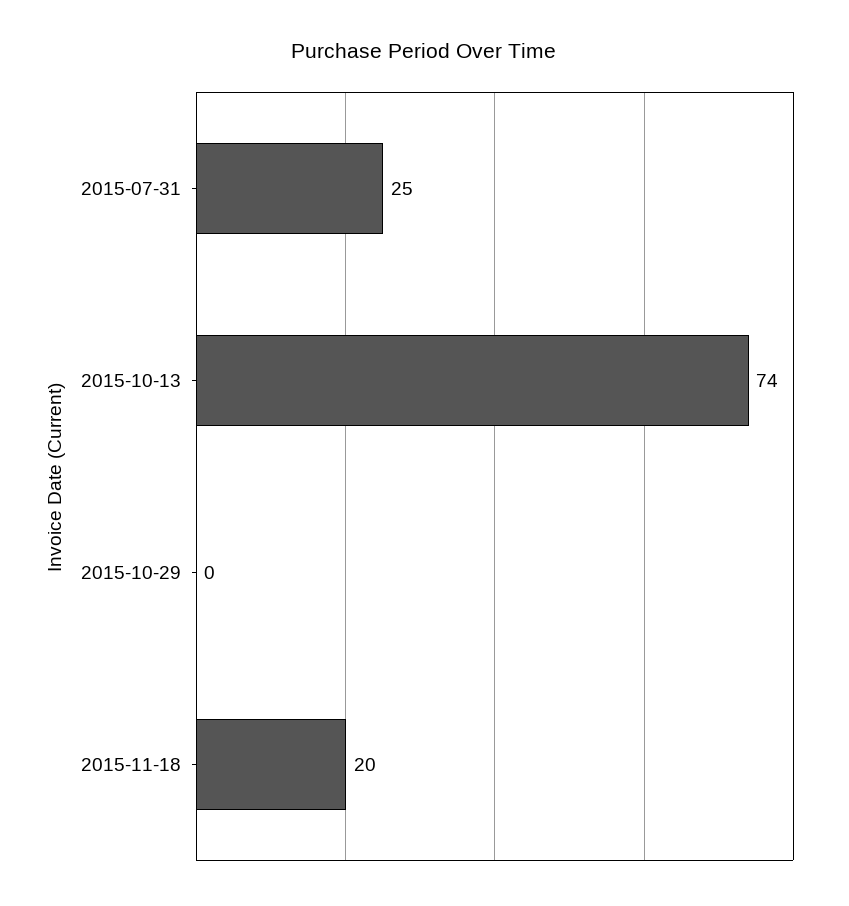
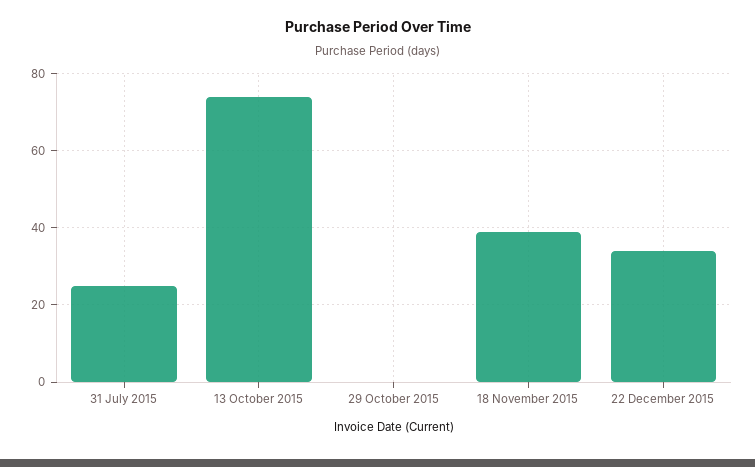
2015-11-18: 20 -> 40
22 December 2015: none -> 35

